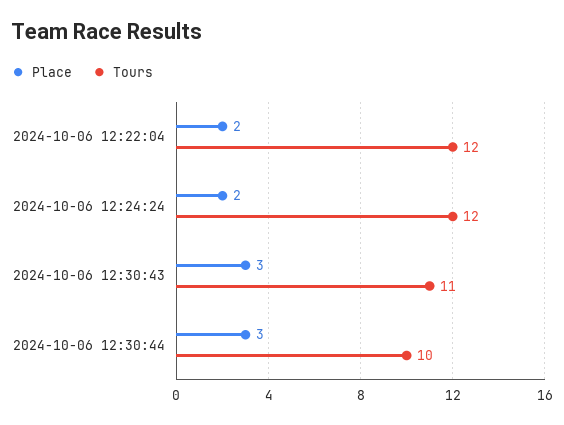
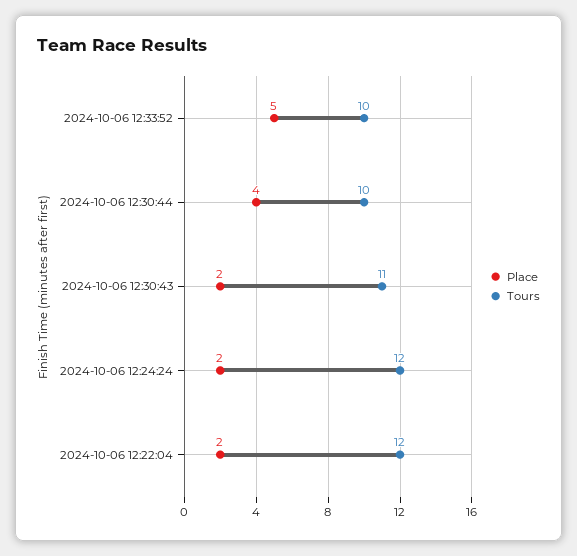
Place, 2024-10-06 12:30:43: 3 -> 2
Place, 2024-10-06 12:30:44: 3 -> 4
Place, 2024-10-06 12:33:52: none -> 5
Tours, 2024-10-06 12:33:52: none -> 10

